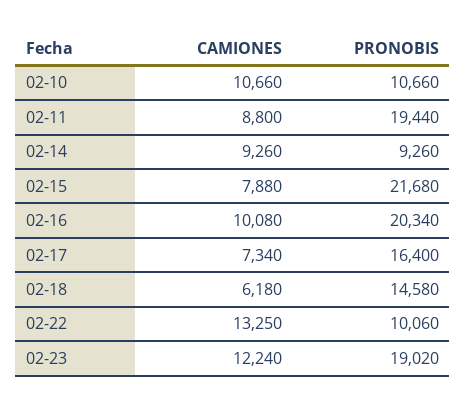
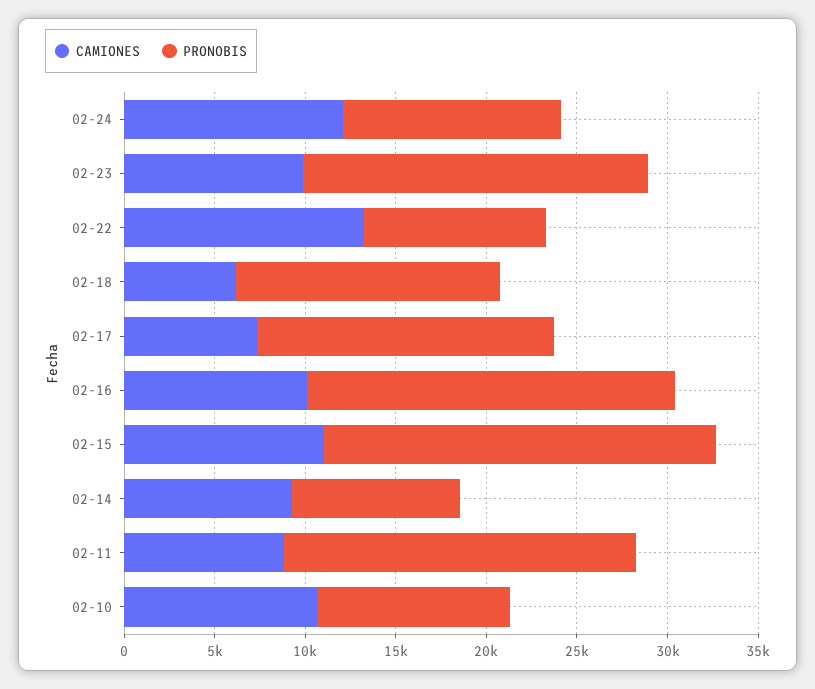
CAMIONES, 02-15: 7880 -> 11000
CAMIONES, 02-23: 12240 -> 10000
CAMIONES, 02-24: none -> 12000
PRONOBIS, 02-24: none -> 12000

